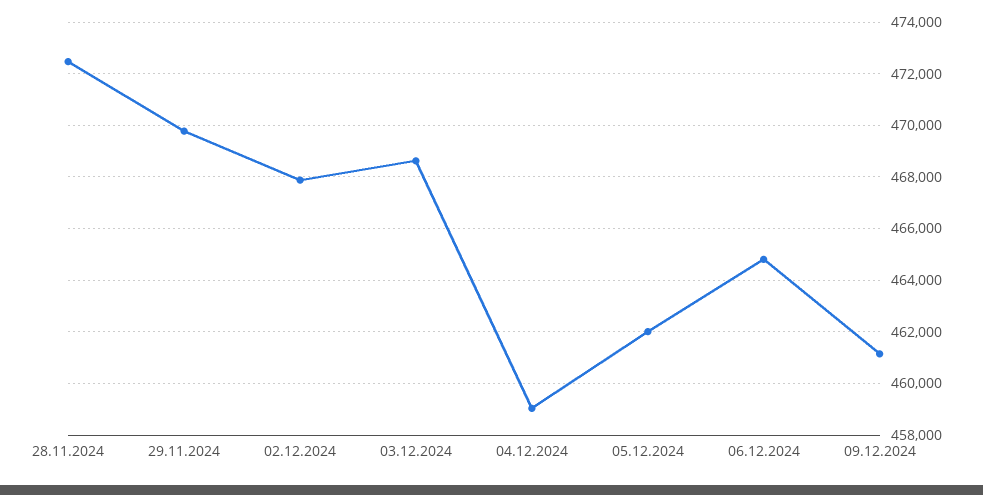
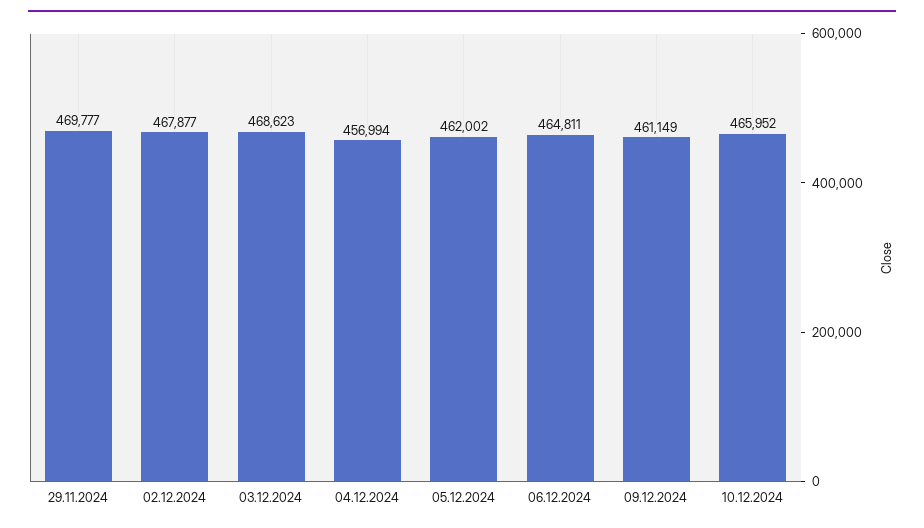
28.11.2024: 472500 -> none
04.12.2024: 459000 -> 456994
10.12.2024: none -> 465952

